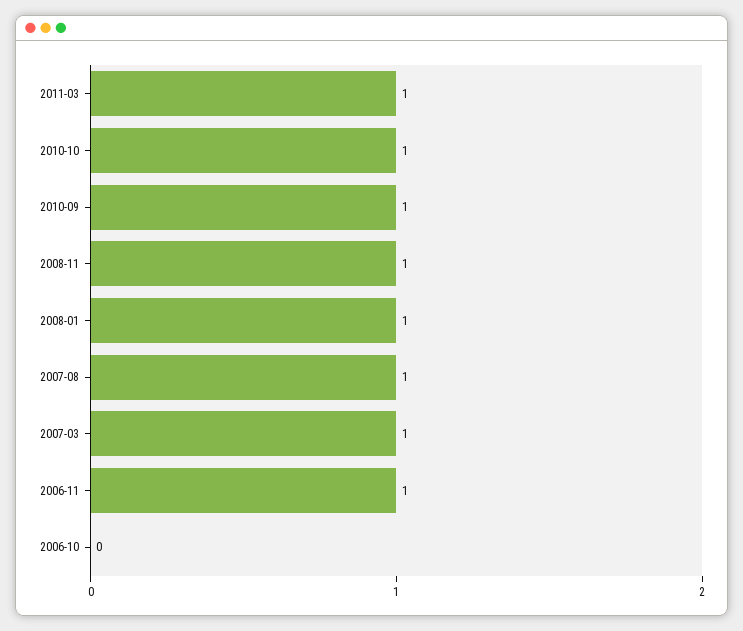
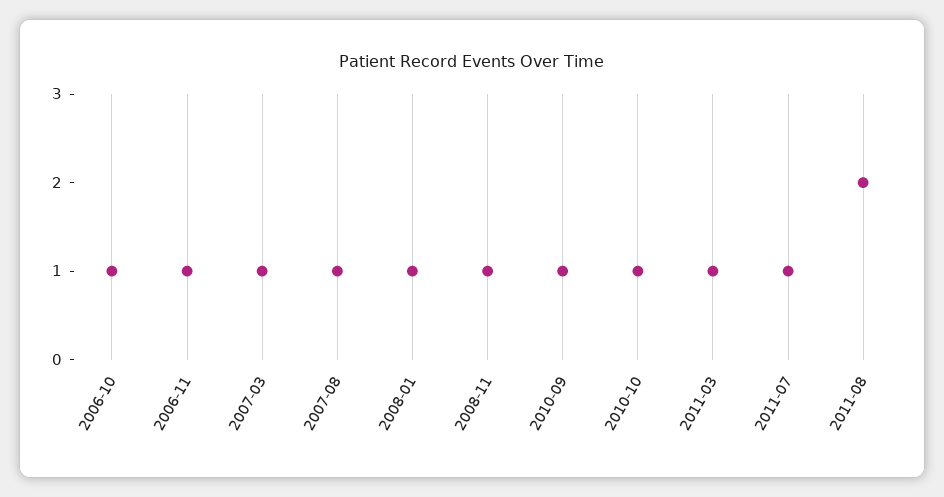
2006-10: 0 -> 1
2011-07: none -> 1
2011-08: none -> 2

